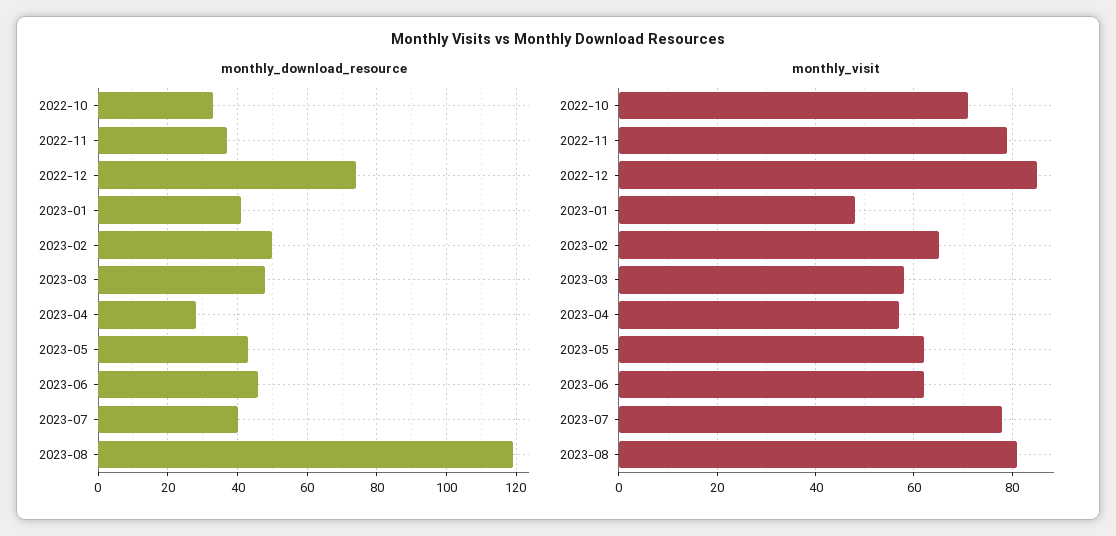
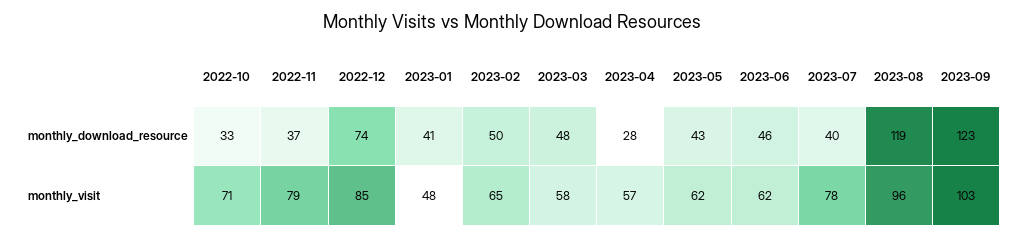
monthly_visit, 2023-08: 80 -> 96
monthly_download_resource, 2023-09: none -> 123
monthly_visit, 2023-09: none -> 103

